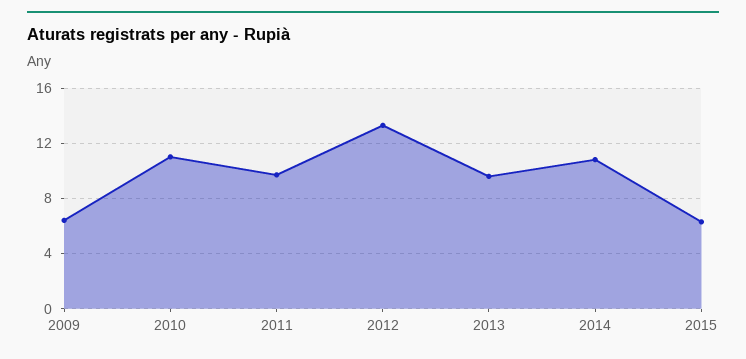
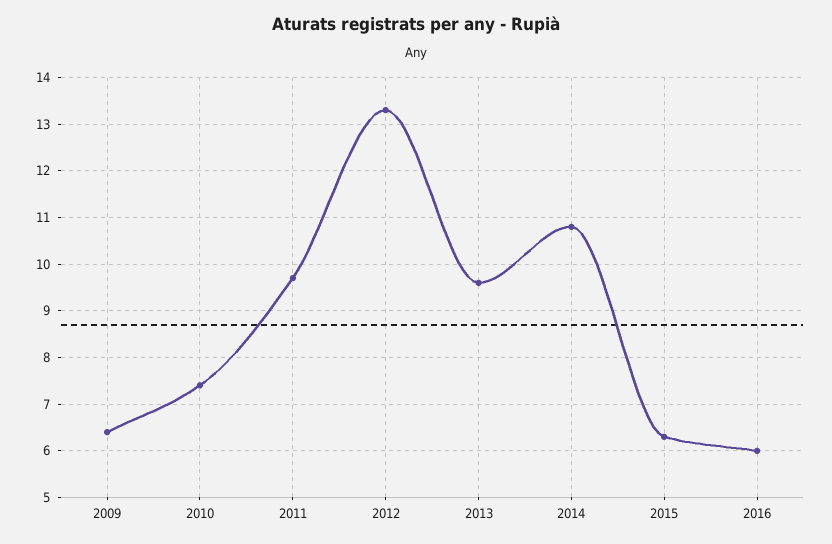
2010: 11 -> 7.5
2016: none -> 6

